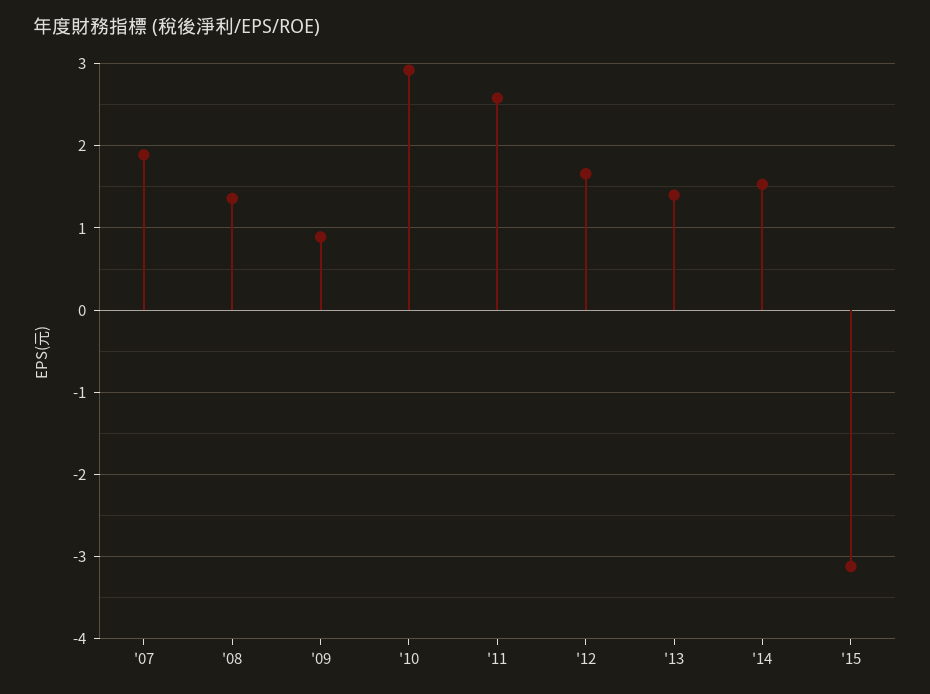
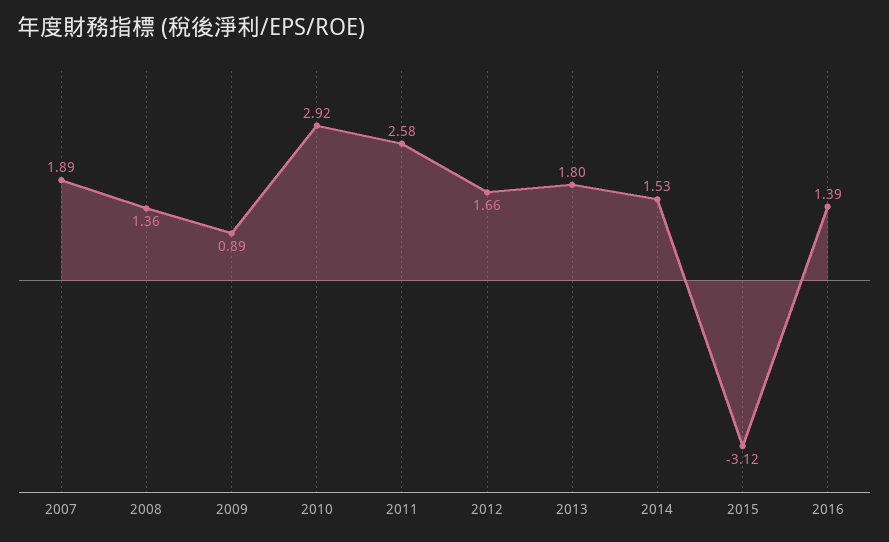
'13: 1.4 -> 1.8
2016: none -> 1.39

